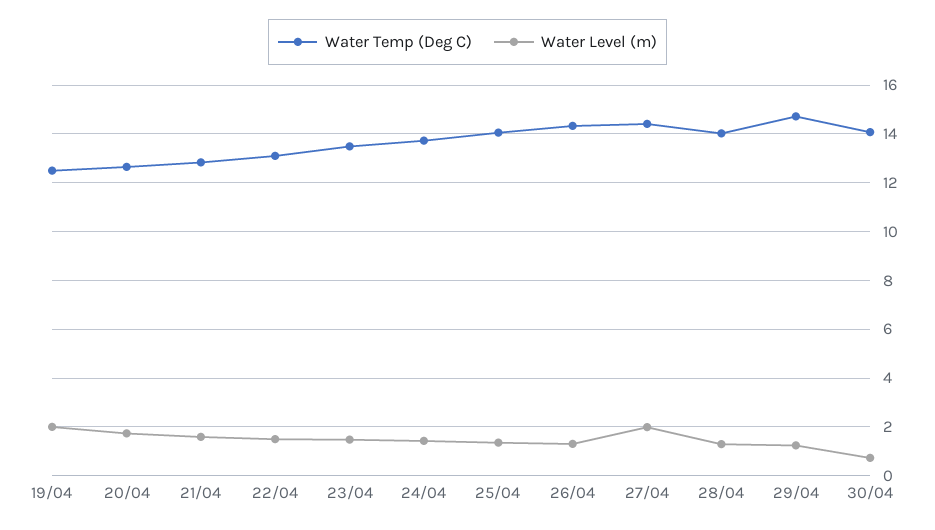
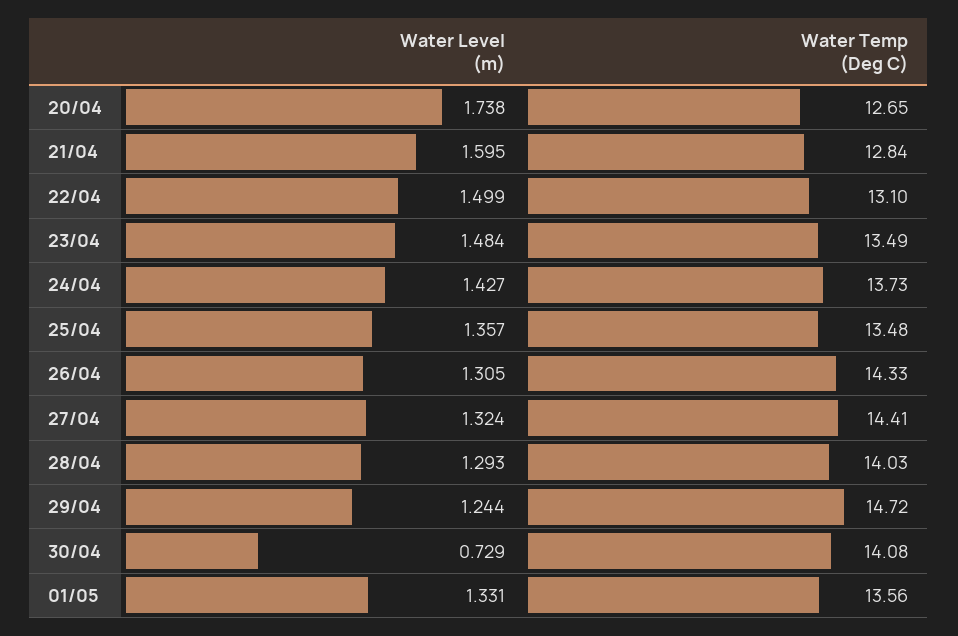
Water Temp (Deg C), 19/04: 12.5 -> none
Water Level (m), 19/04: 2 -> none
Water Temp (Deg C), 25/04: 14 -> 13.48
Water Level (m), 27/04: 2 -> 1.324
Water Level (m), 01/05: none -> 1.331
Water Temp (Deg C), 01/05: none -> 13.56

